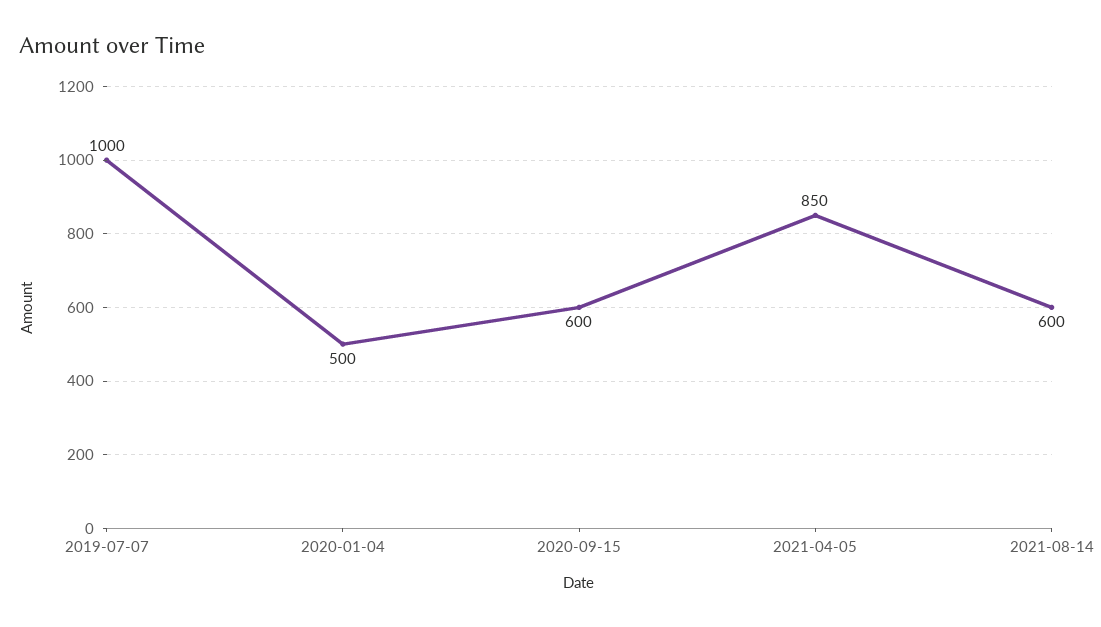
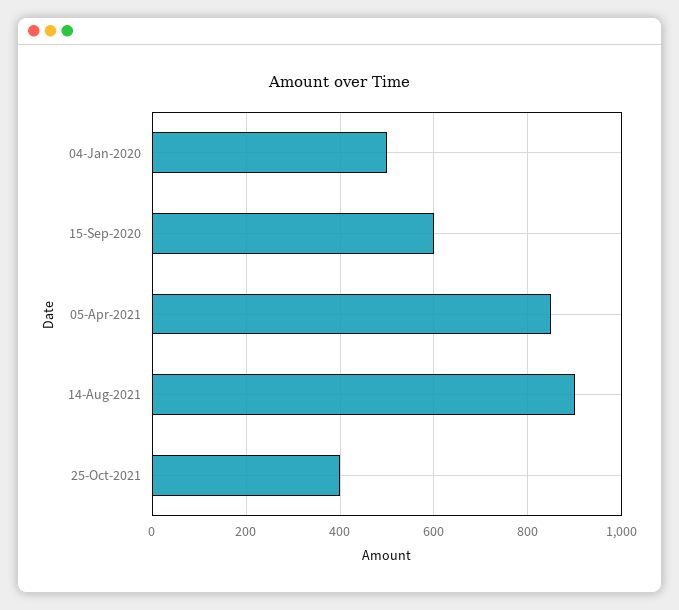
2019-07-07: 1000 -> none
2021-08-14: 600 -> 900
25-Oct-2021: none -> 400

